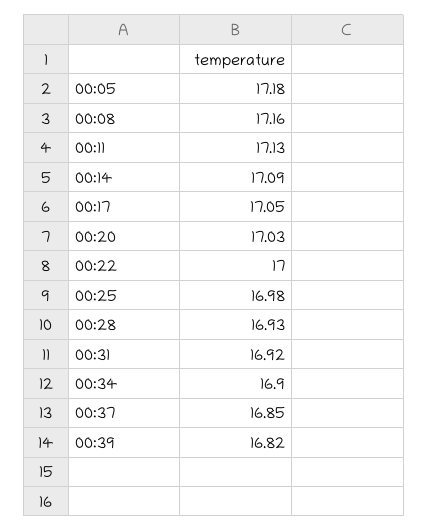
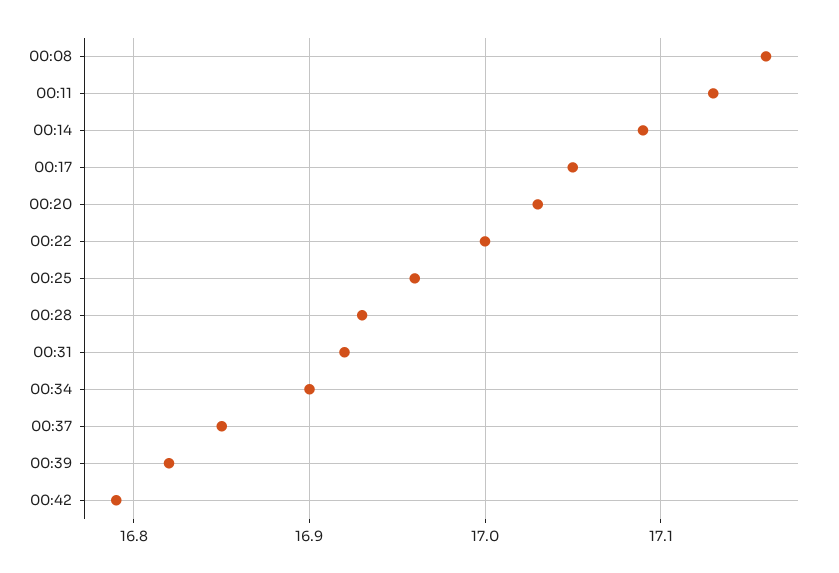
00:05: 17.18 -> none
00:25: 16.98 -> 16.96
00:42: none -> 16.79

